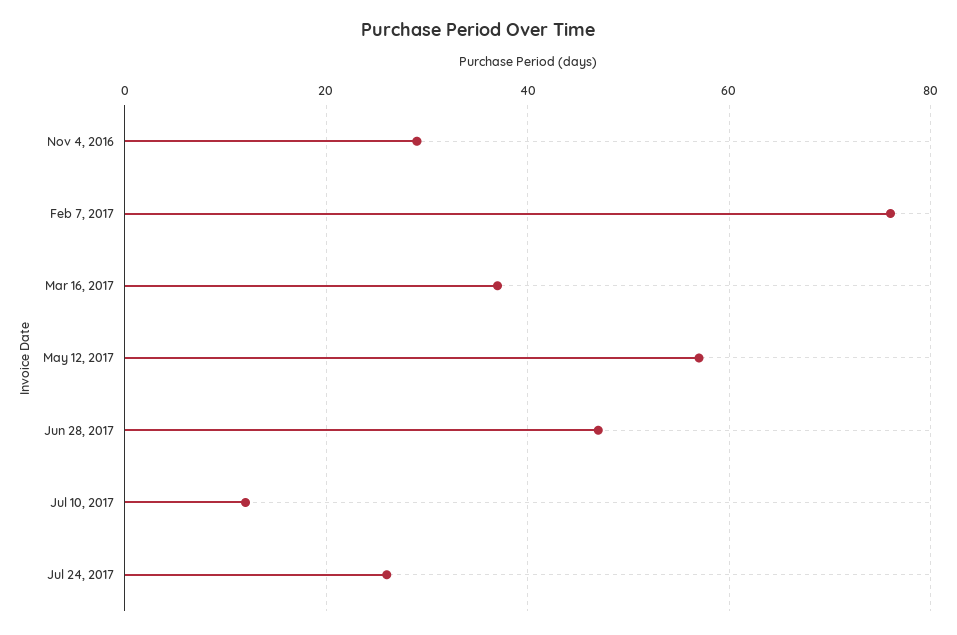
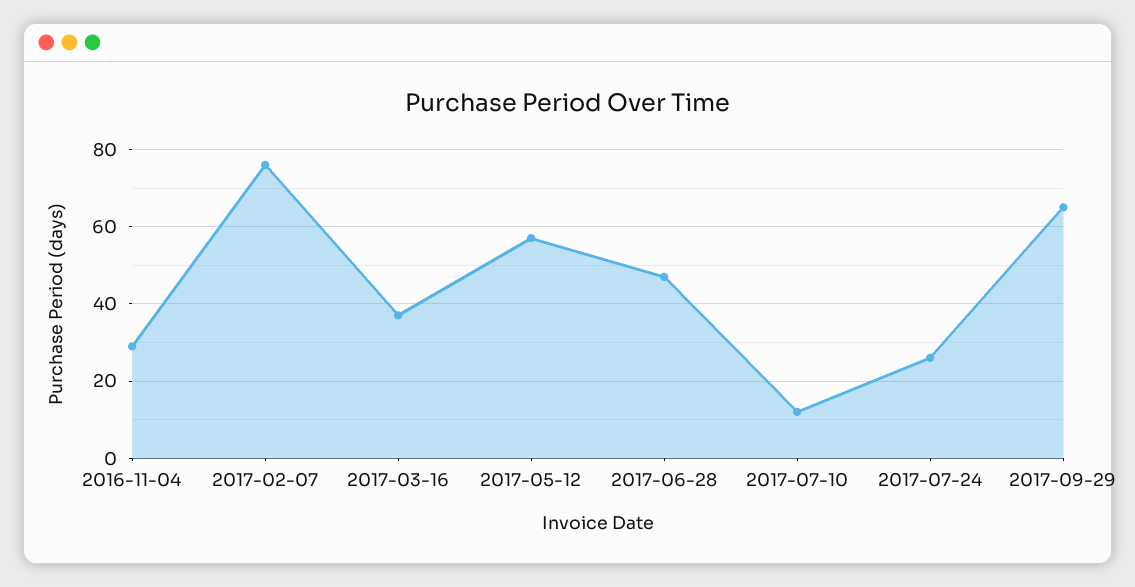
2017-09-29: none -> 65

